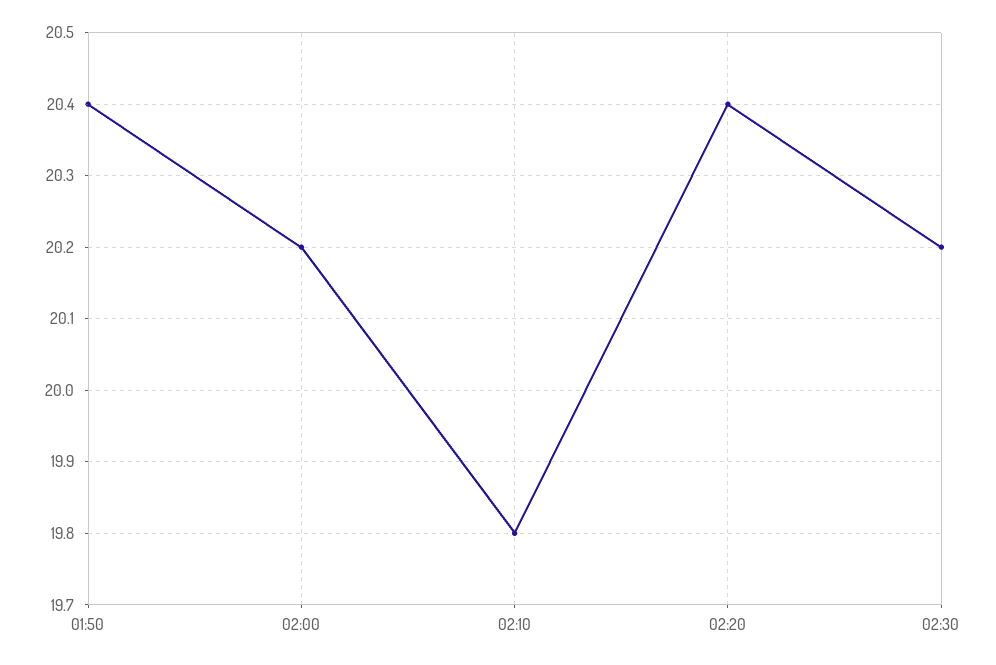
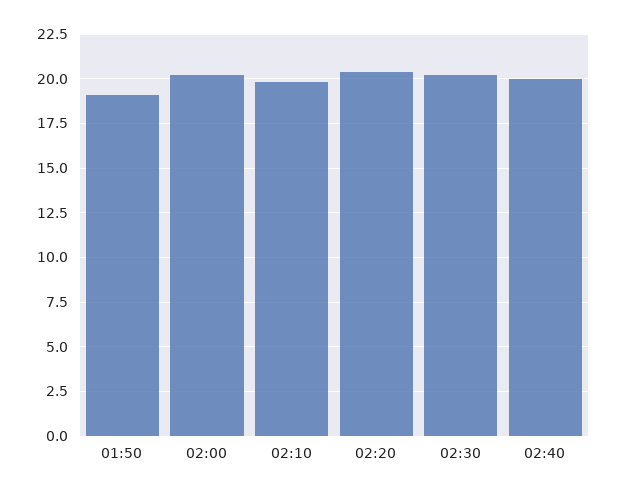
01:50: 20.4 -> 19
02:40: none -> 20

